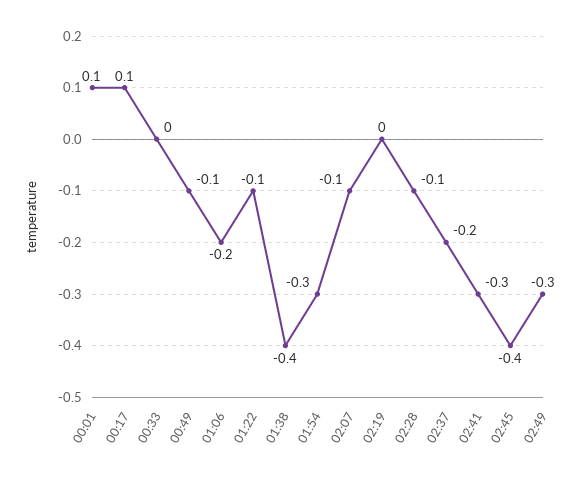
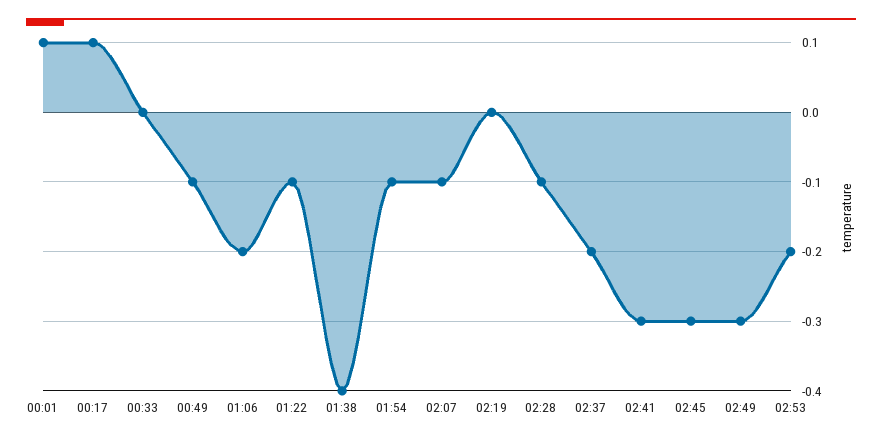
01:54: -0.3 -> -0.1
02:45: -0.4 -> -0.3
02:53: none -> -0.2

